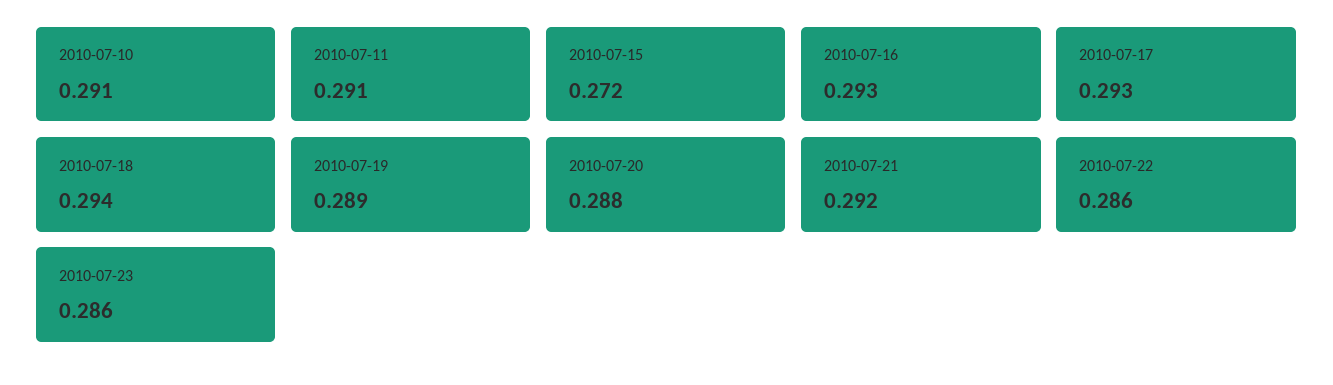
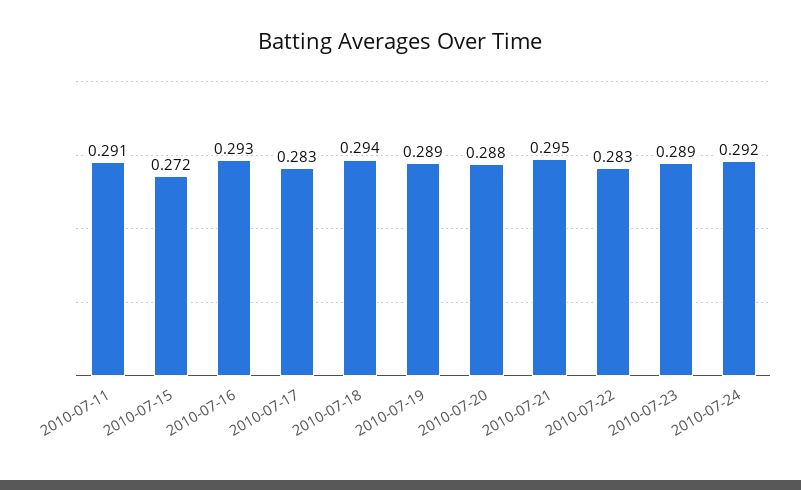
2010-07-10: 0.291 -> none
2010-07-17: 0.293 -> 0.283
2010-07-21: 0.292 -> 0.295
2010-07-22: 0.286 -> 0.283
2010-07-23: 0.286 -> 0.289
2010-07-24: none -> 0.292

